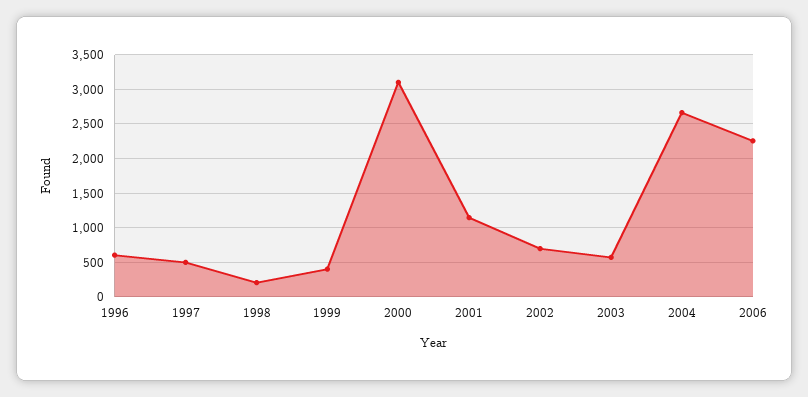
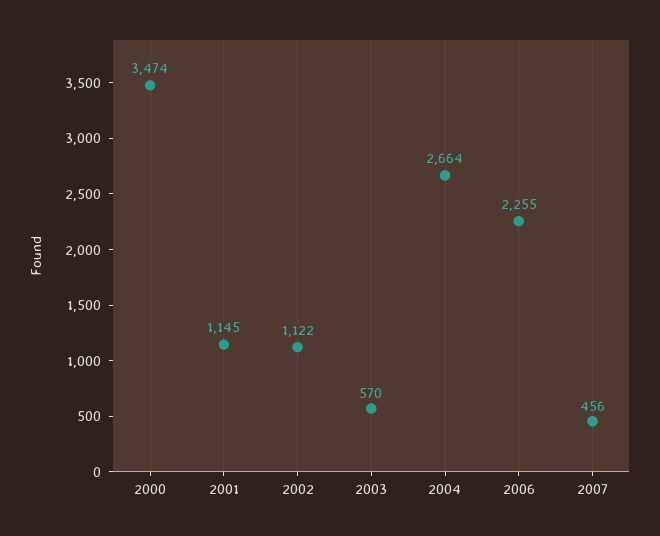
1996: 600 -> none
1997: 500 -> none
1998: 200 -> none
1999: 400 -> none
2000: 3100 -> 3474
2002: 700 -> 1122
2007: none -> 456

